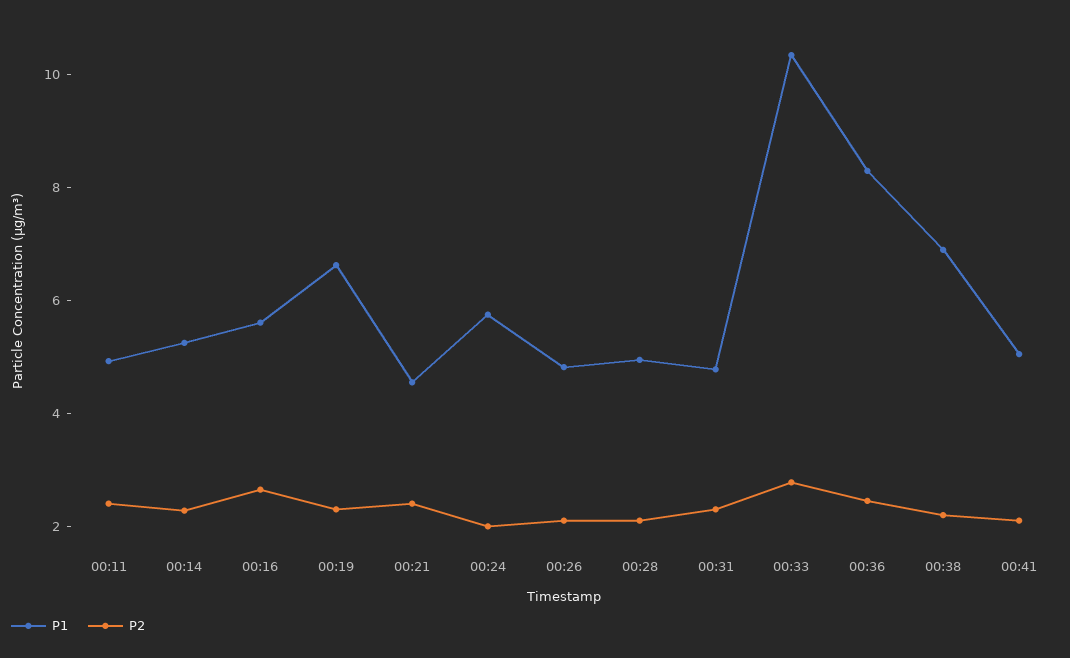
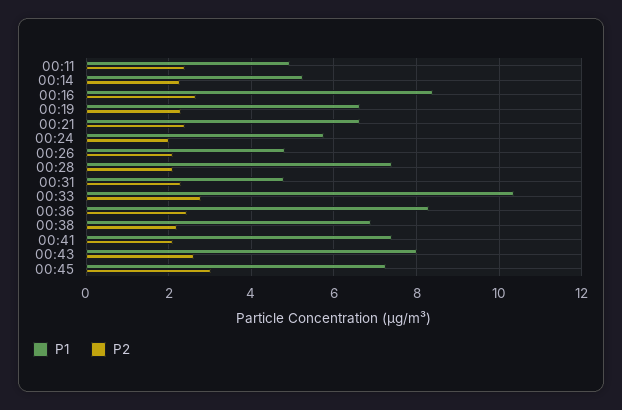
P1, 00:16: 5.5 -> 8.4
P1, 00:21: 4.5 -> 6.6
P1, 00:28: 5 -> 7.4
P1, 00:41: 5 -> 7.4
P1, 00:43: none -> 8
P2, 00:43: none -> 2.6
P1, 00:45: none -> 7.2
P2, 00:45: none -> 3

